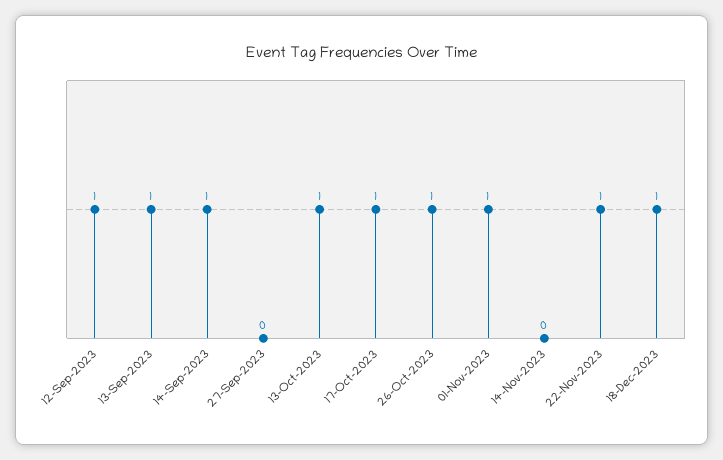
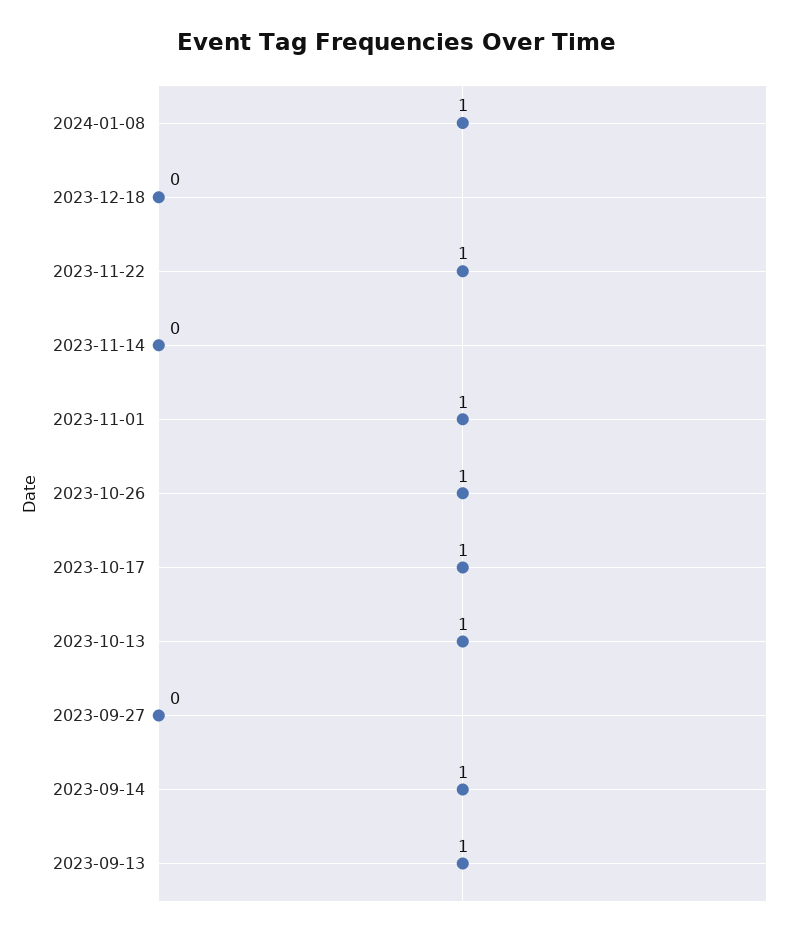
12-Sep-2023: 1 -> none
18-Dec-2023: 1 -> 0
2024-01-08: none -> 1

